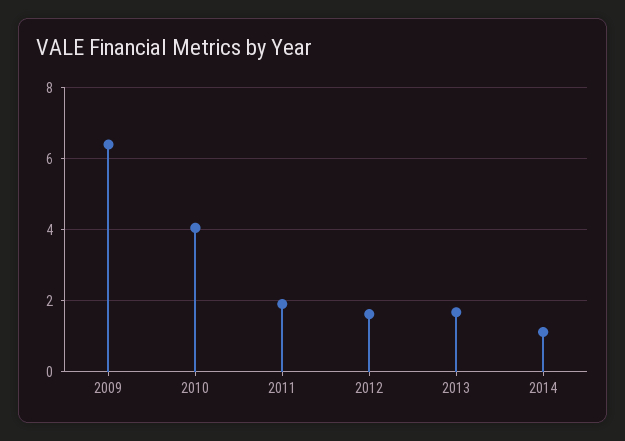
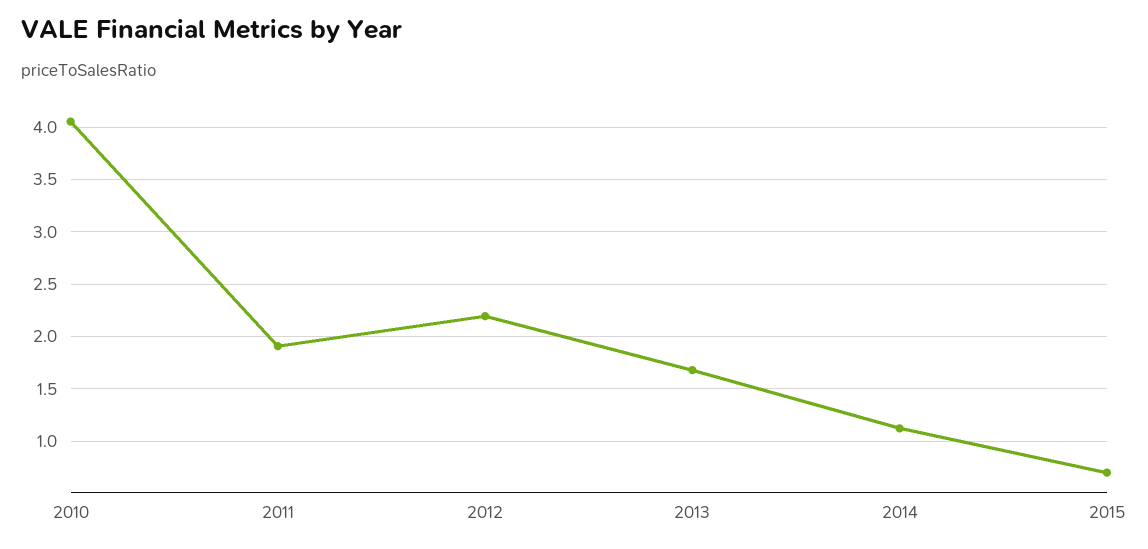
2009: 6.4 -> none
2012: 1.6 -> 2.2
2015: none -> 0.7

